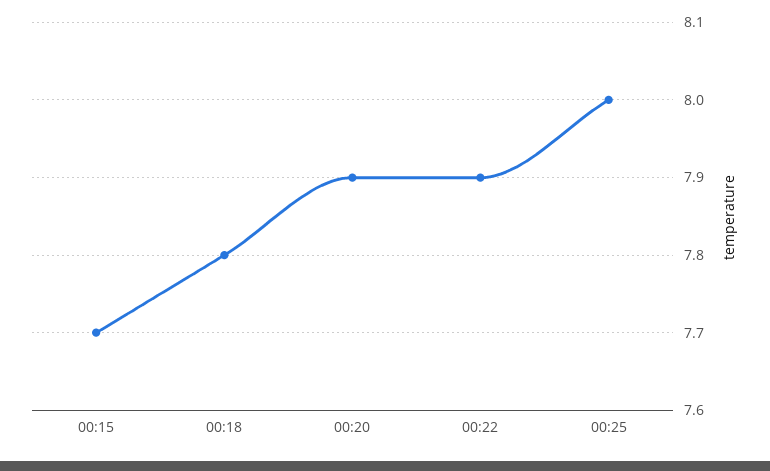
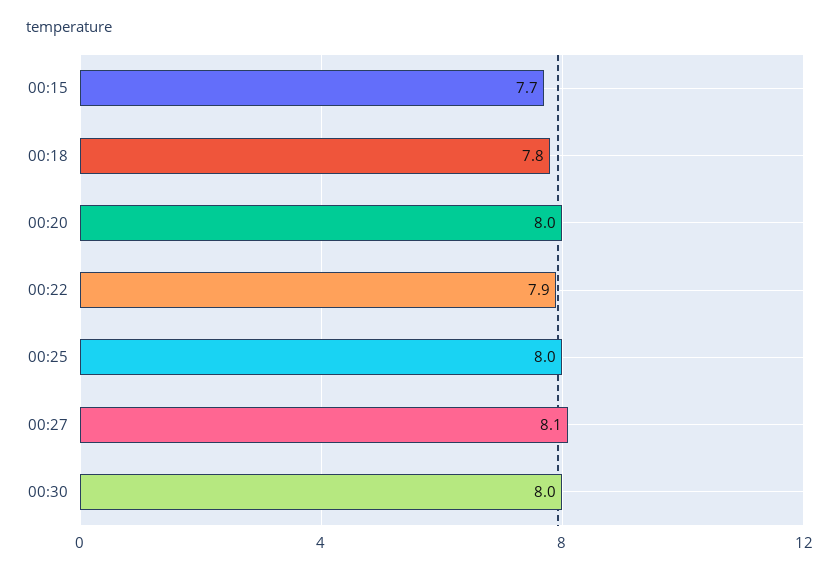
00:20: 7.9 -> 8
00:27: none -> 8.1
00:30: none -> 8

